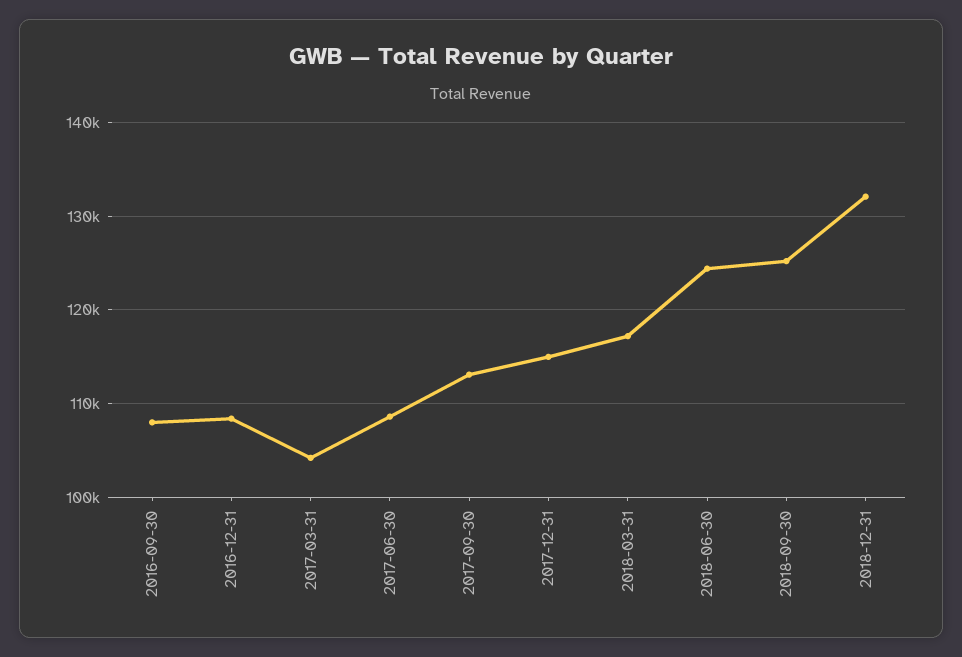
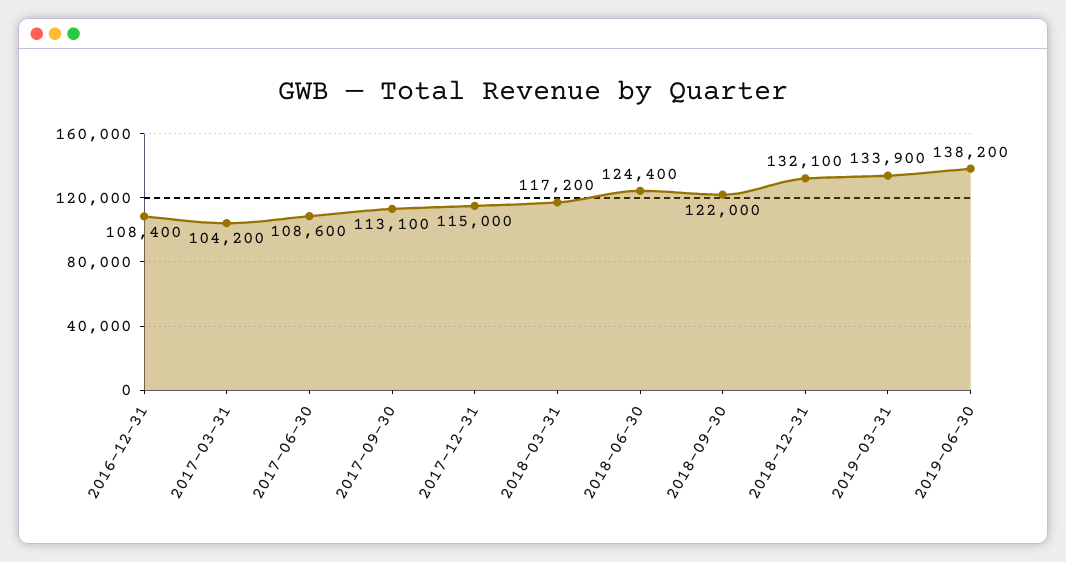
2016-09-30: 108000 -> none
2018-09-30: 125000 -> 122000
2019-03-31: none -> 133900
2019-06-30: none -> 138200

